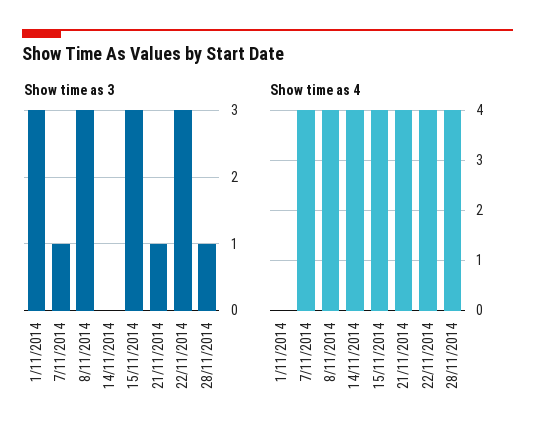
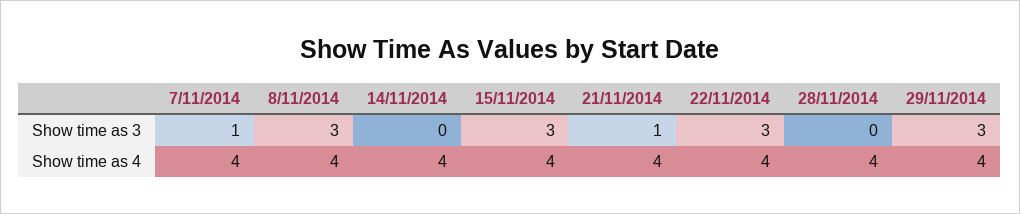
Show time as 3, 1/11/2014: 3 -> none
Show time as 3, 28/11/2014: 1 -> 0
Show time as 4, 1/11/2014: 0 -> none
Show time as 3, 29/11/2014: none -> 3
Show time as 4, 29/11/2014: none -> 4

